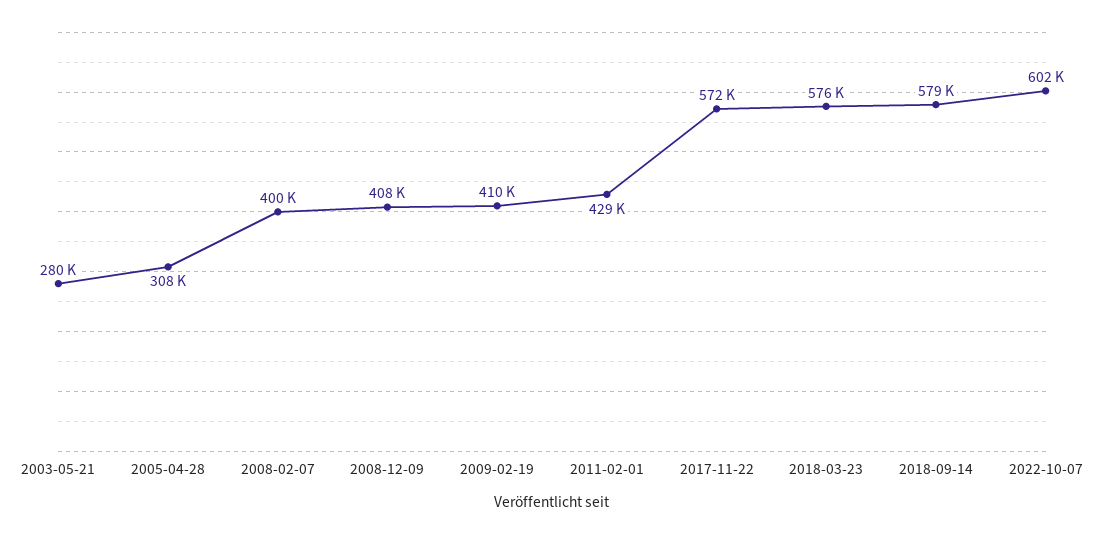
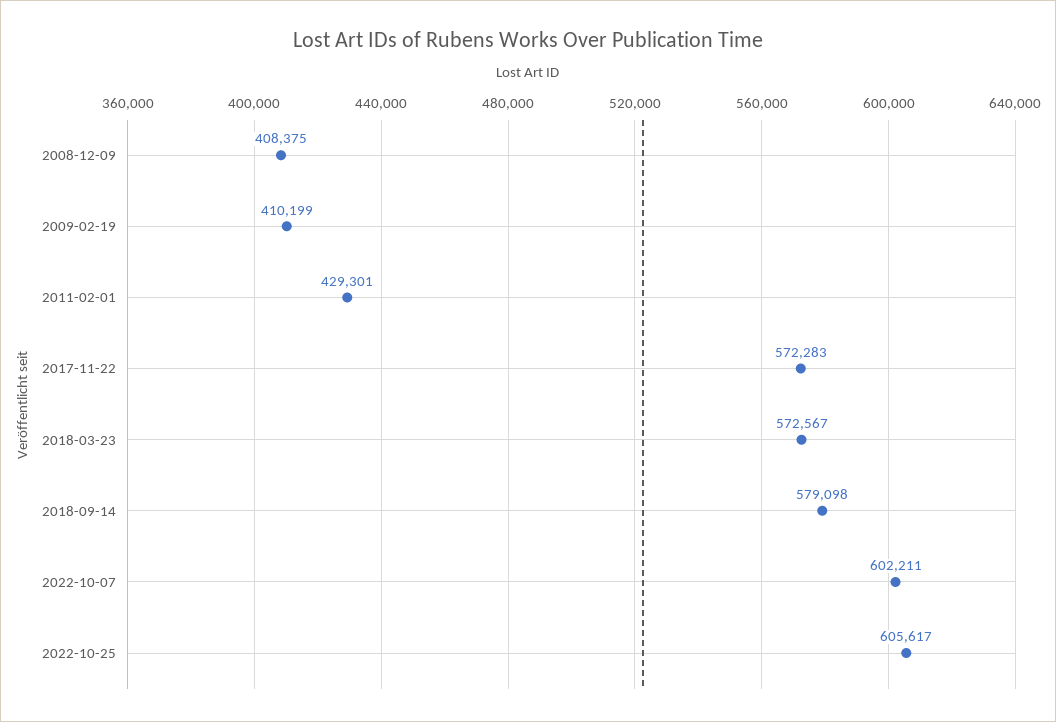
2003-05-21: 280000 -> none
2005-04-28: 308000 -> none
2008-02-07: 400000 -> none
2018-03-23: 576000 -> 572567
2022-10-25: none -> 605617

